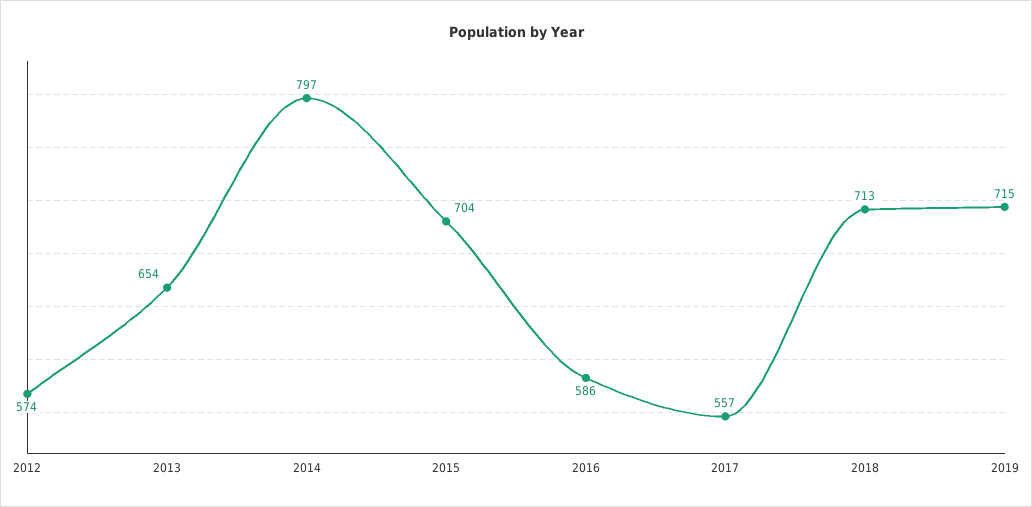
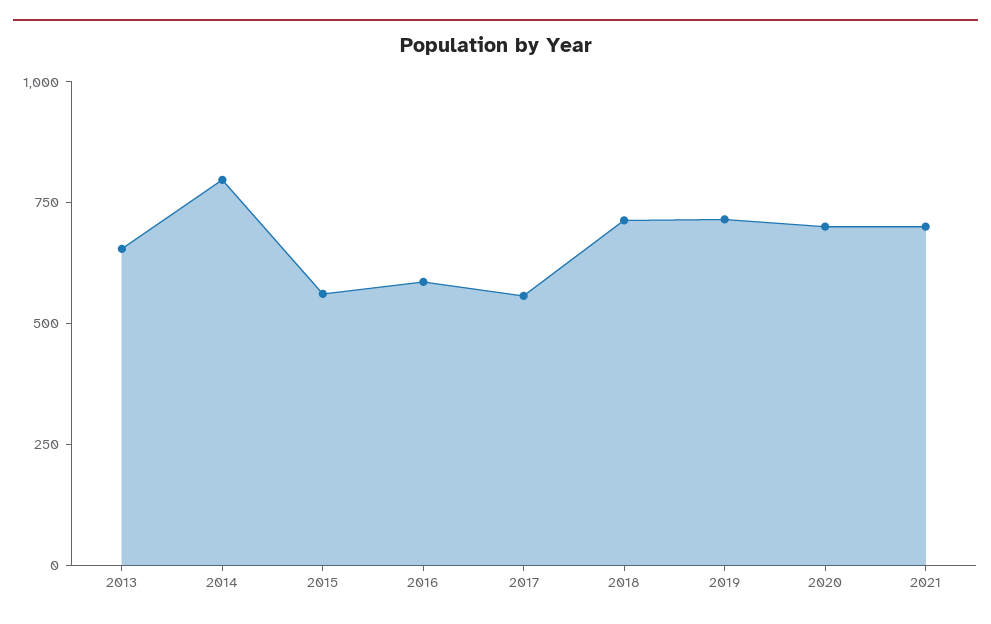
2012: 574 -> none
2015: 704 -> 550
2020: none -> 700
2021: none -> 700

